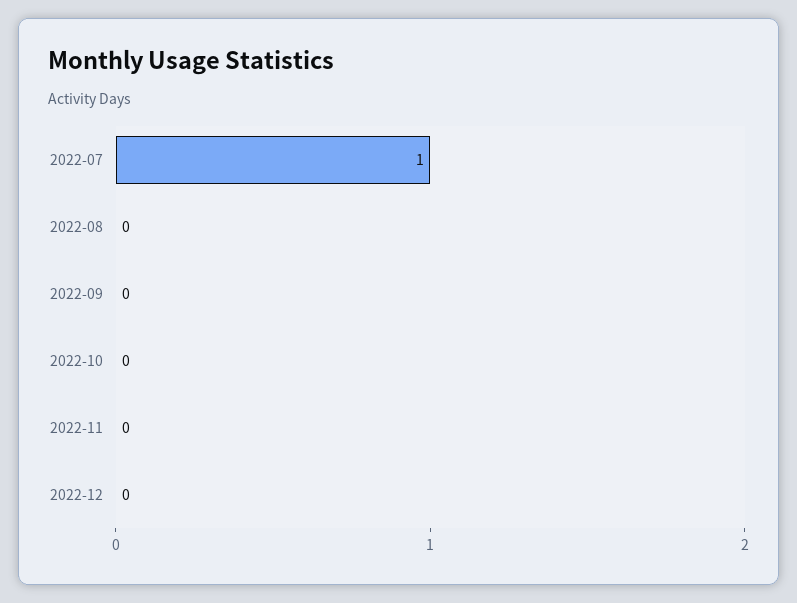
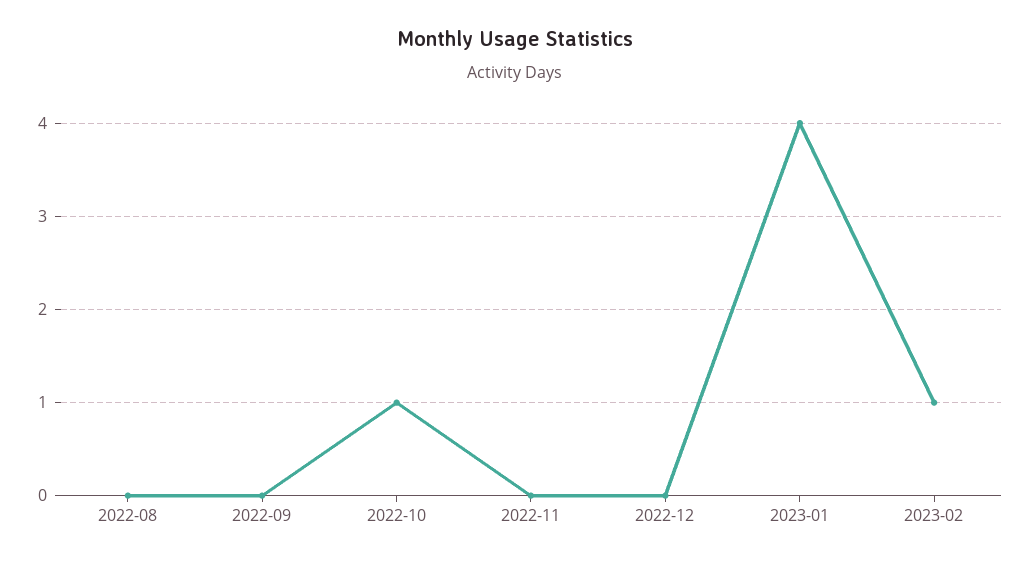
2022-07: 1 -> none
2022-10: 0 -> 1
2023-01: none -> 4
2023-02: none -> 1

